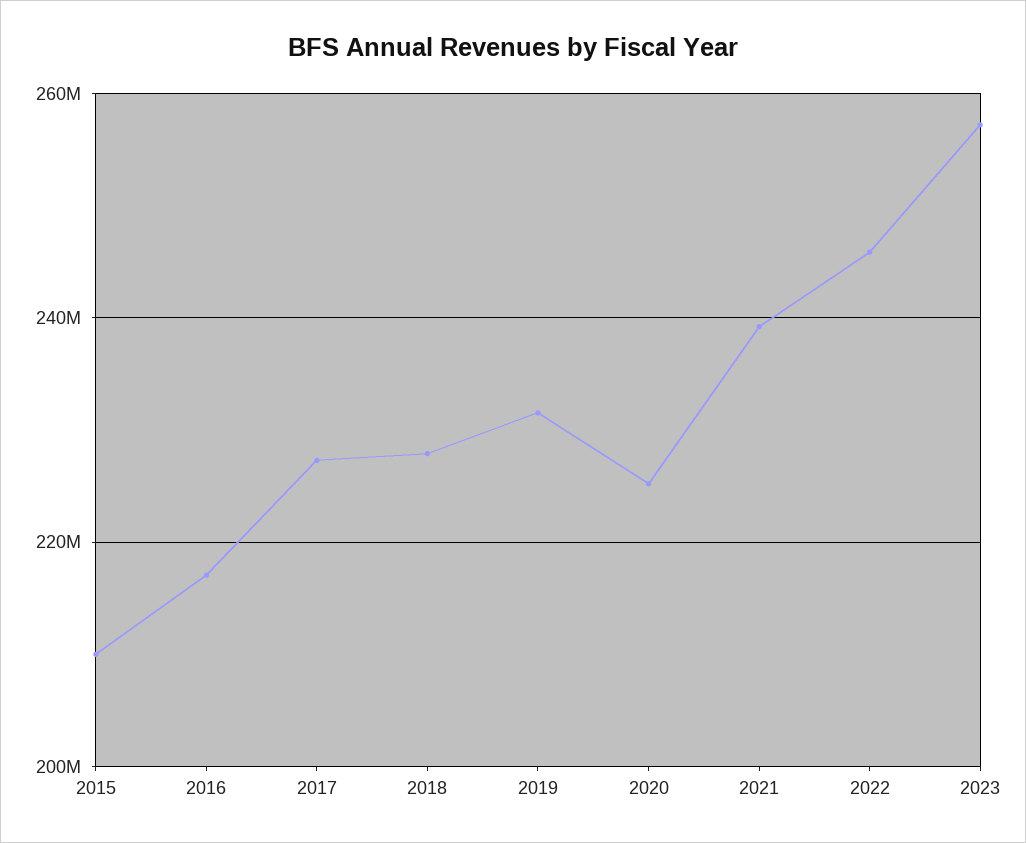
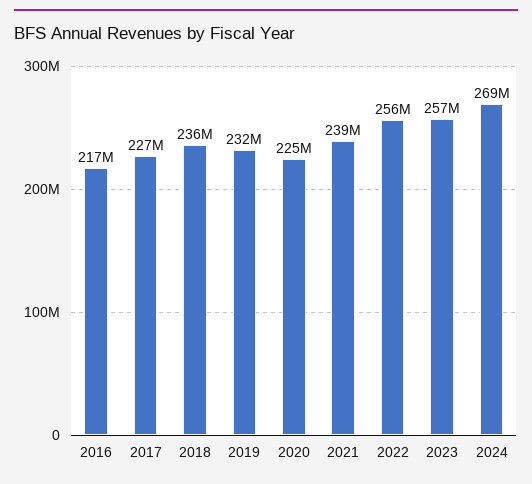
2015: 210000000 -> none
2018: 228000000 -> 236000000
2022: 246000000 -> 256000000
2024: none -> 269000000

